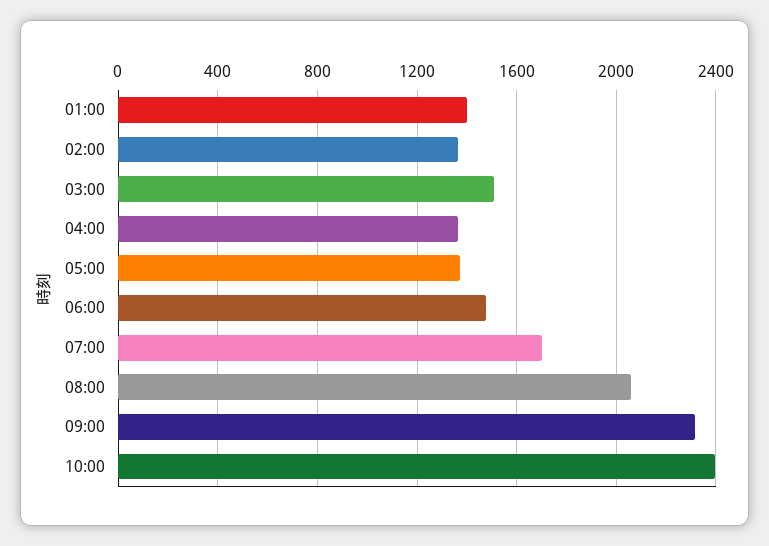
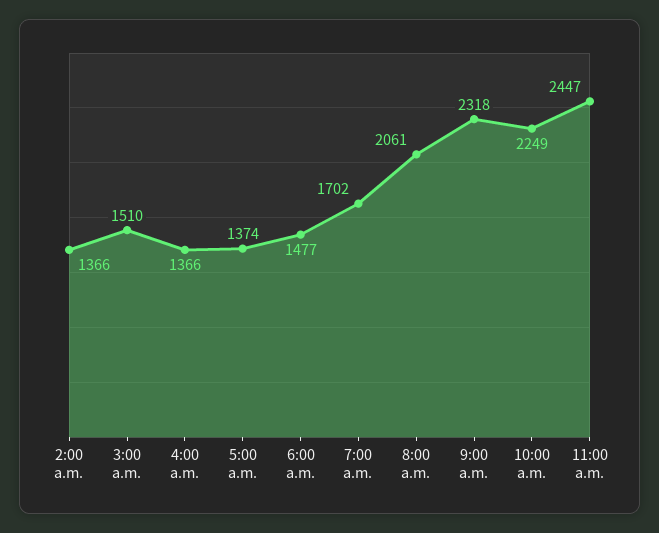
01:00: 1400 -> none
10:00: 2400 -> 2249
11:00 a.m.: none -> 2447

